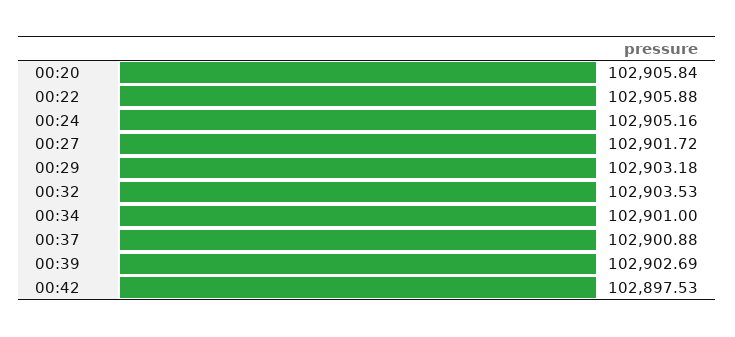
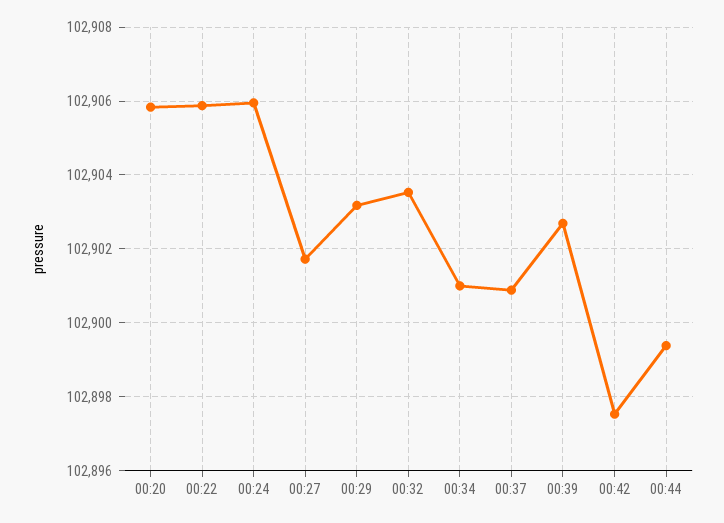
00:24: 102905.16 -> 102906
00:44: none -> 102899.4

